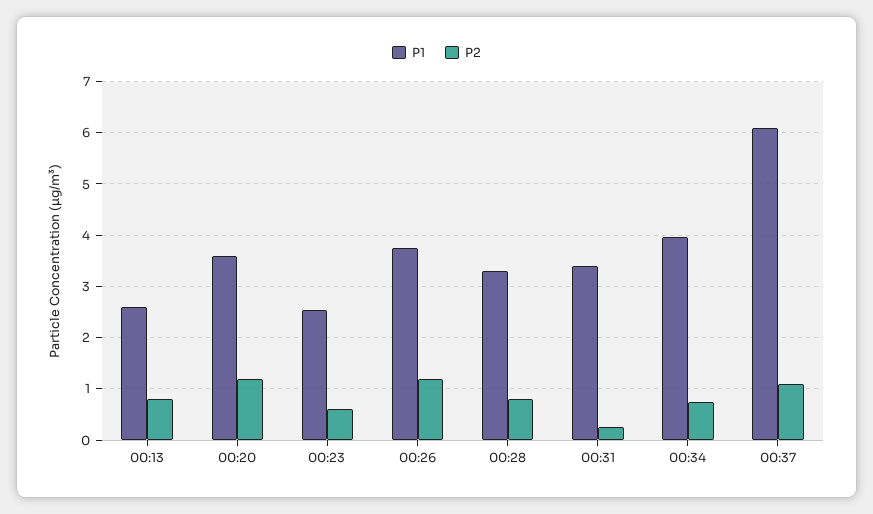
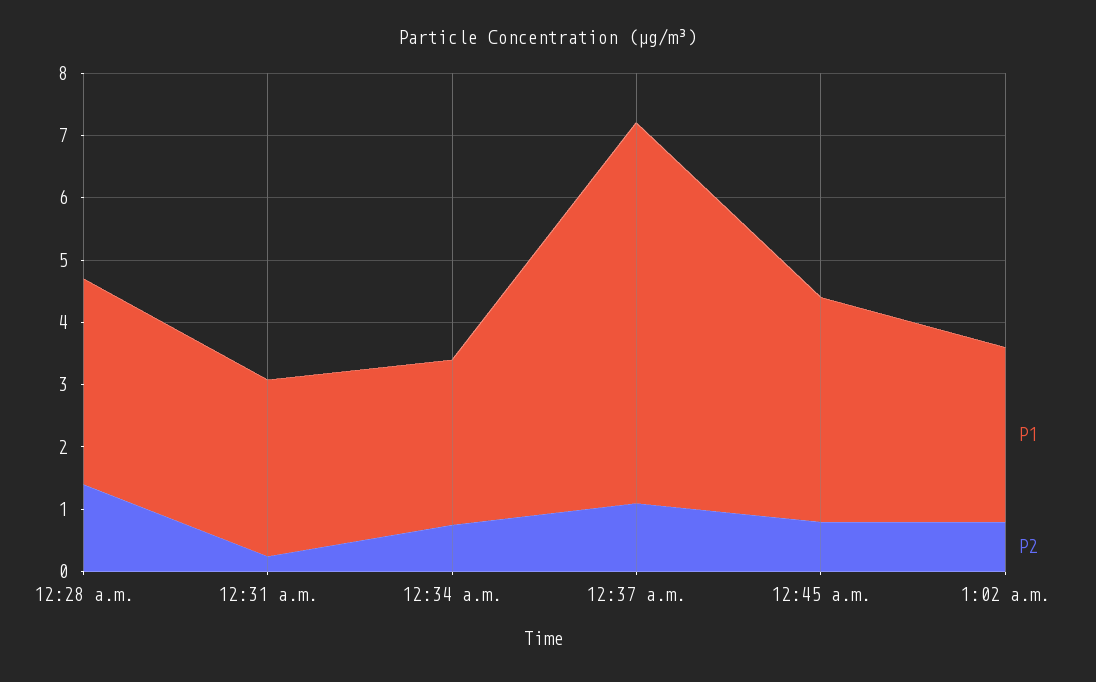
P1, 00:13: 2.6 -> none
P2, 00:13: 0.8 -> none
P1, 00:20: 3.6 -> none
P2, 00:20: 1.2 -> none
P1, 00:23: 2.6 -> none
P2, 00:23: 0.6 -> none
P1, 00:26: 3.8 -> none
P2, 00:26: 1.2 -> none
P2, 00:28: 0.8 -> 1.4
P1, 00:31: 3.4 -> 2.8
P1, 00:34: 4 -> 2.6
P1, 12:45 a.m.: none -> 3.6
P2, 12:45 a.m.: none -> 0.8
P1, 1:02 a.m.: none -> 2.8
P2, 1:02 a.m.: none -> 0.8

